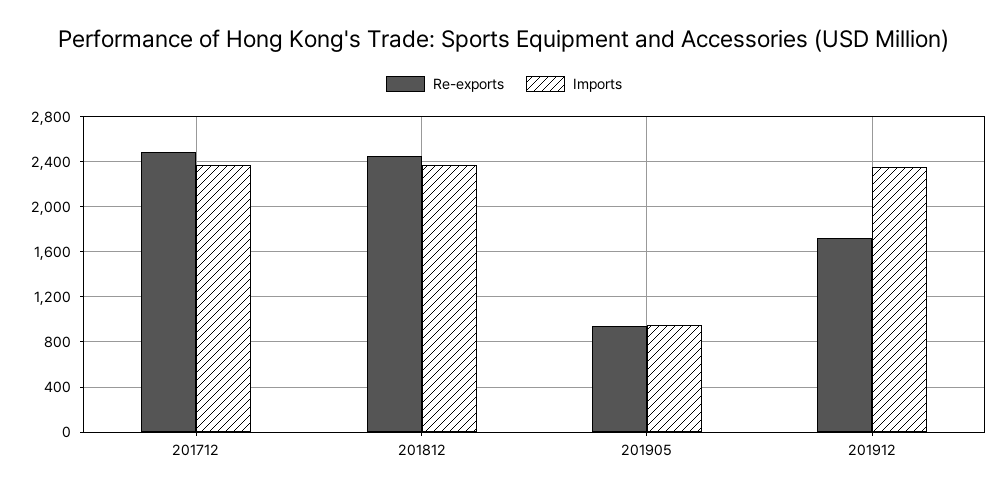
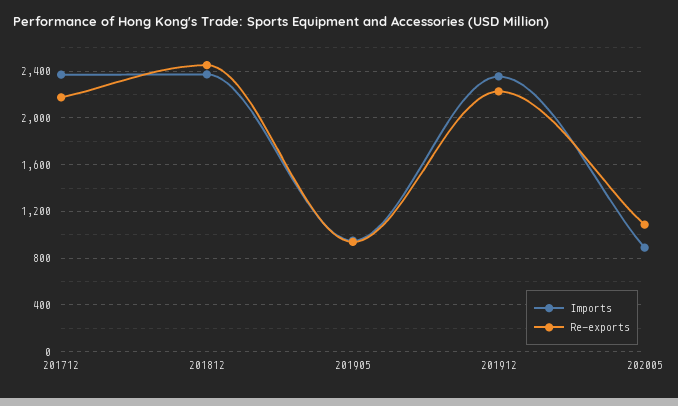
Re-exports, 201712: 2500 -> 2200
Re-exports, 201912: 1700 -> 2200
Imports, 202005: none -> 900
Re-exports, 202005: none -> 1100

